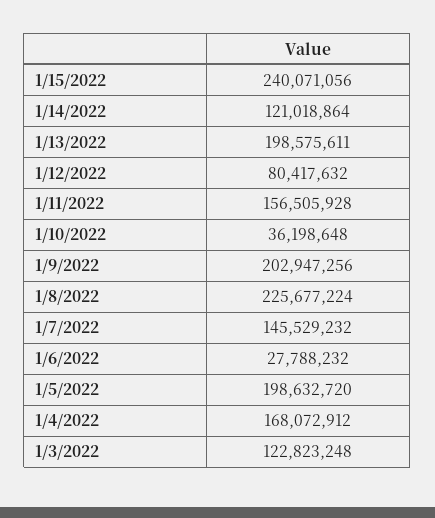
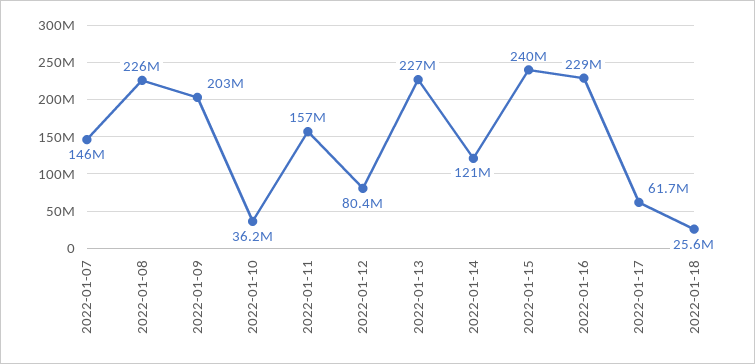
1/13/2022: 198575611 -> 227000000
1/6/2022: 27788232 -> none
1/5/2022: 198632720 -> none
1/4/2022: 168072912 -> none
1/3/2022: 122823248 -> none
2022-01-16: none -> 229000000
2022-01-17: none -> 61700000
2022-01-18: none -> 25600000

